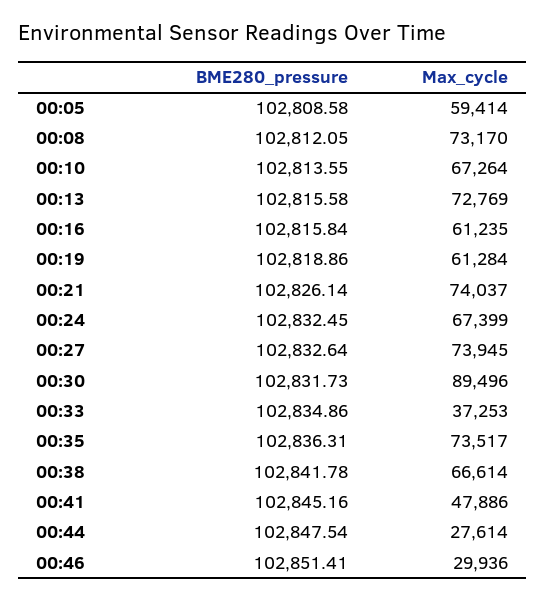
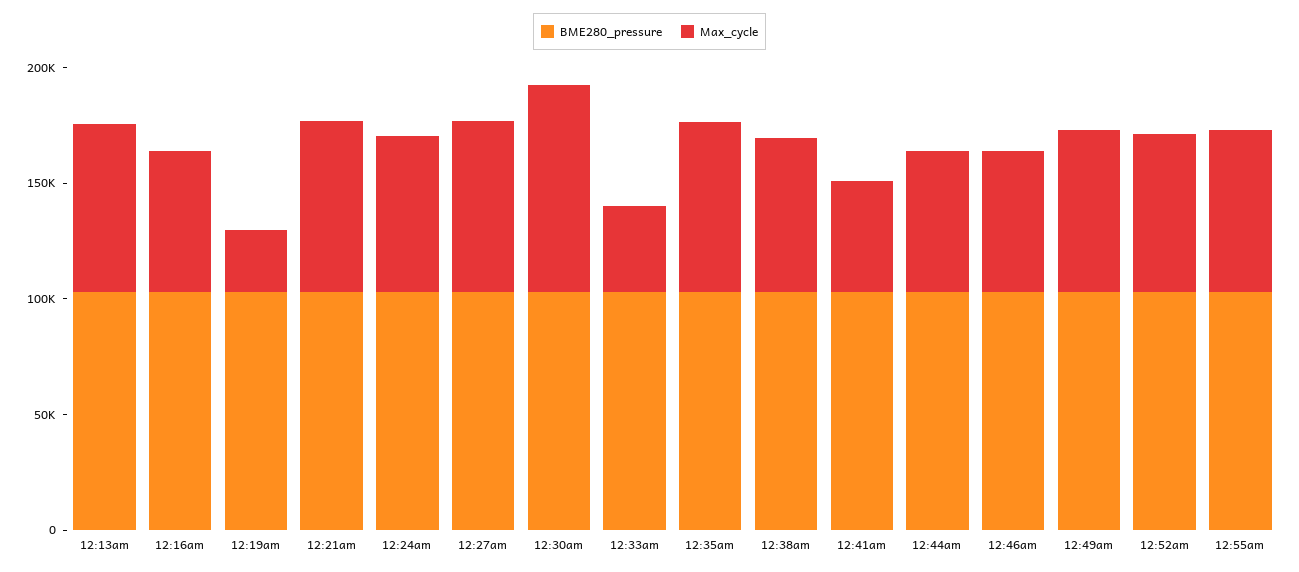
BME280_pressure, 00:05: 102808.58 -> none
Max_cycle, 00:05: 59414 -> none
BME280_pressure, 00:08: 102812.05 -> none
Max_cycle, 00:08: 73170 -> none
BME280_pressure, 00:10: 102813.55 -> none
Max_cycle, 00:10: 67264 -> none
Max_cycle, 00:19: 61284 -> 30000
Max_cycle, 00:44: 27614 -> 60000
Max_cycle, 00:46: 29936 -> 60000
BME280_pressure, 12:49am: none -> 100000
Max_cycle, 12:49am: none -> 70000
BME280_pressure, 12:52am: none -> 100000
Max_cycle, 12:52am: none -> 70000
BME280_pressure, 12:55am: none -> 100000
Max_cycle, 12:55am: none -> 70000

